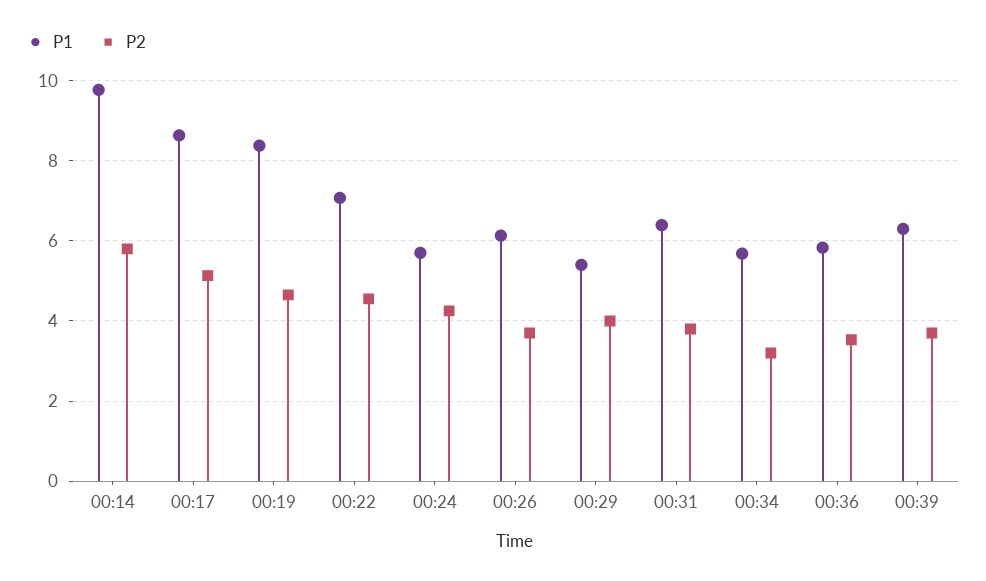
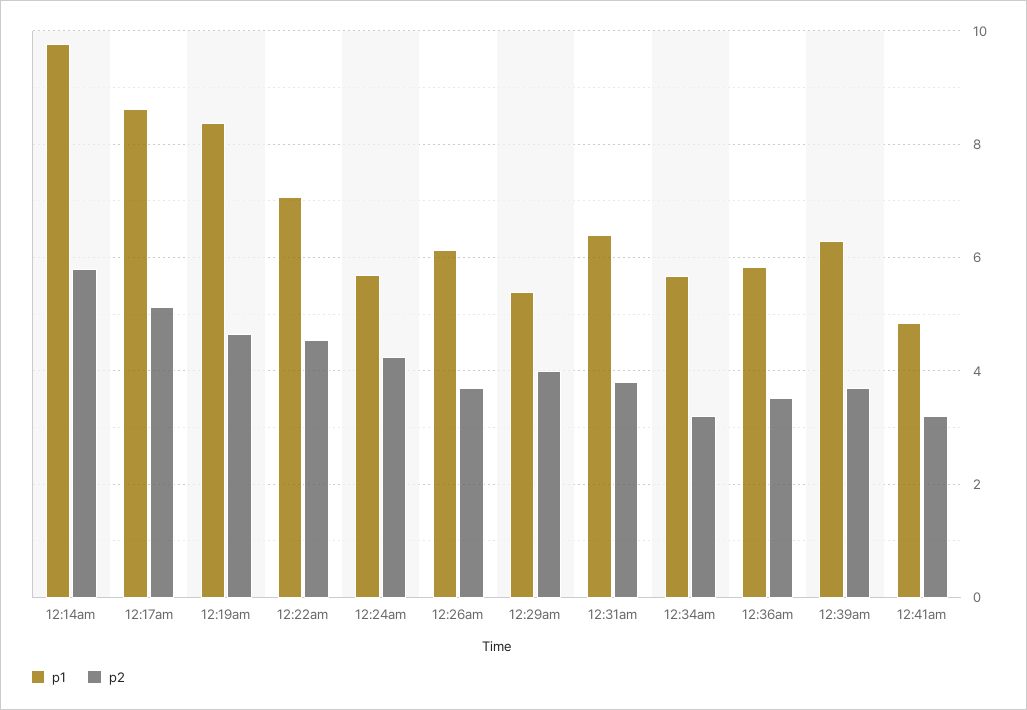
P1, 12:41am: none -> 4.8
P2, 12:41am: none -> 3.2

